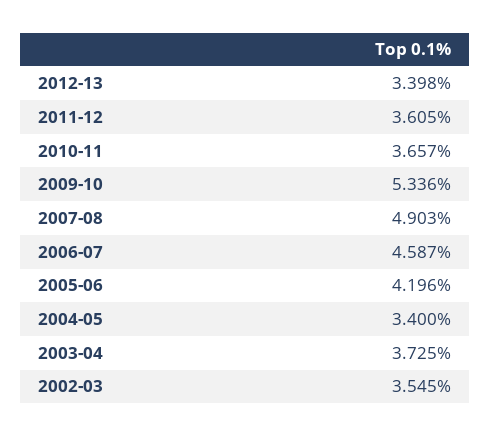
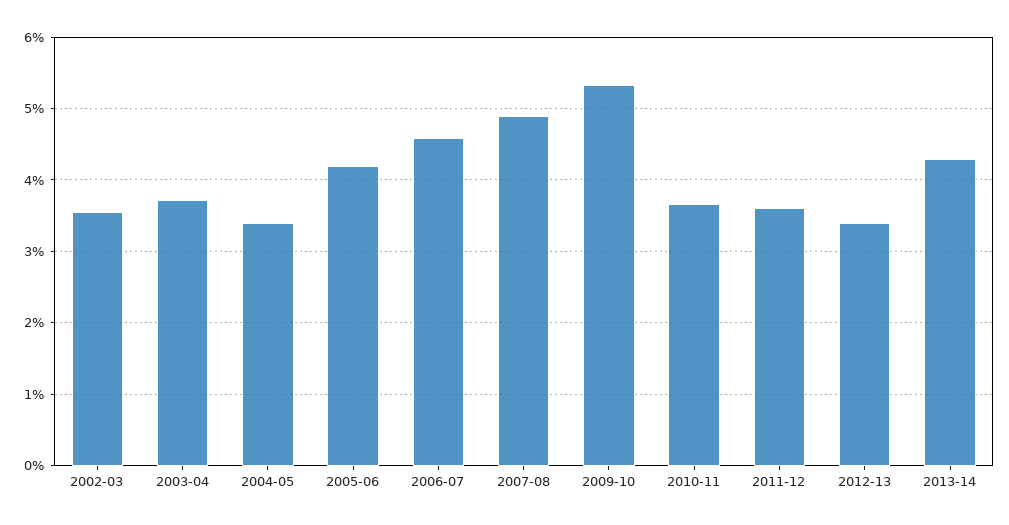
2013-14: none -> 4.3

